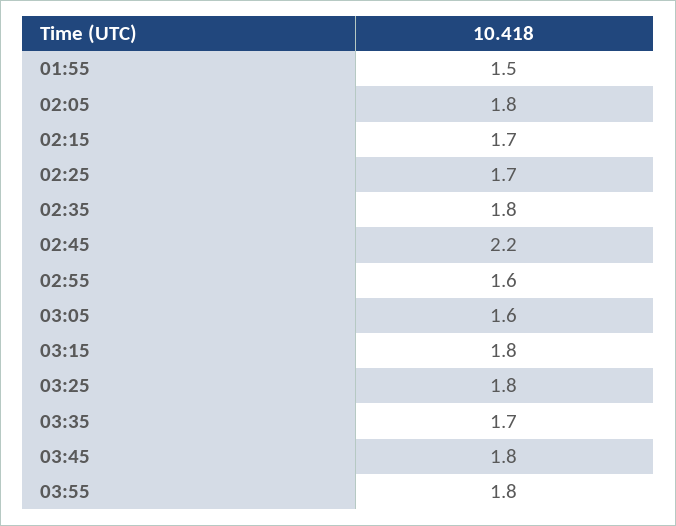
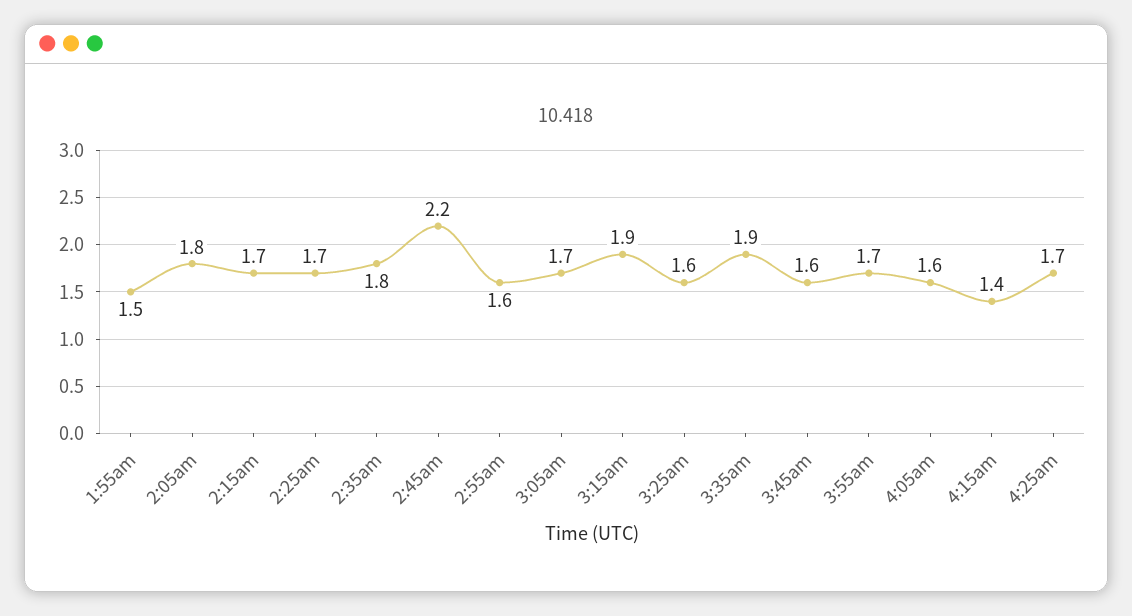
03:05: 1.6 -> 1.7
03:15: 1.8 -> 1.9
03:25: 1.8 -> 1.6
03:35: 1.7 -> 1.9
03:45: 1.8 -> 1.6
03:55: 1.8 -> 1.7
4:05am: none -> 1.6
4:15am: none -> 1.4
4:25am: none -> 1.7

